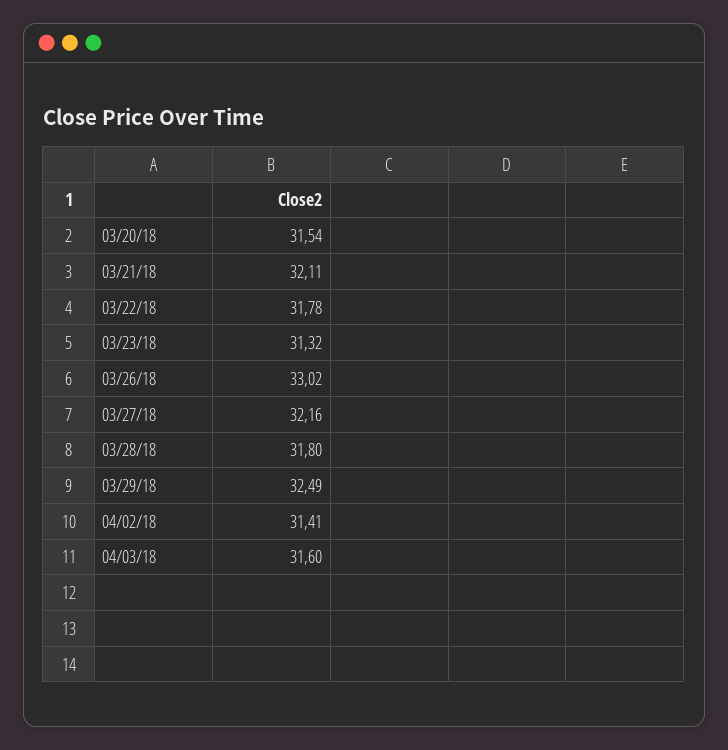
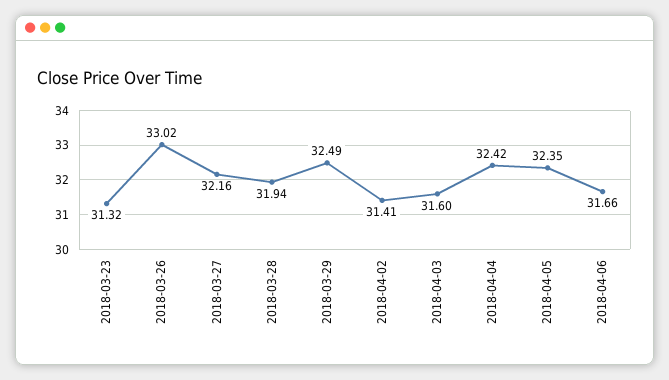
03/20/18: 31.54 -> none
03/21/18: 32.11 -> none
03/22/18: 31.78 -> none
03/28/18: 31.8 -> 31.94
2018-04-04: none -> 32.42
2018-04-05: none -> 32.35
2018-04-06: none -> 31.66

